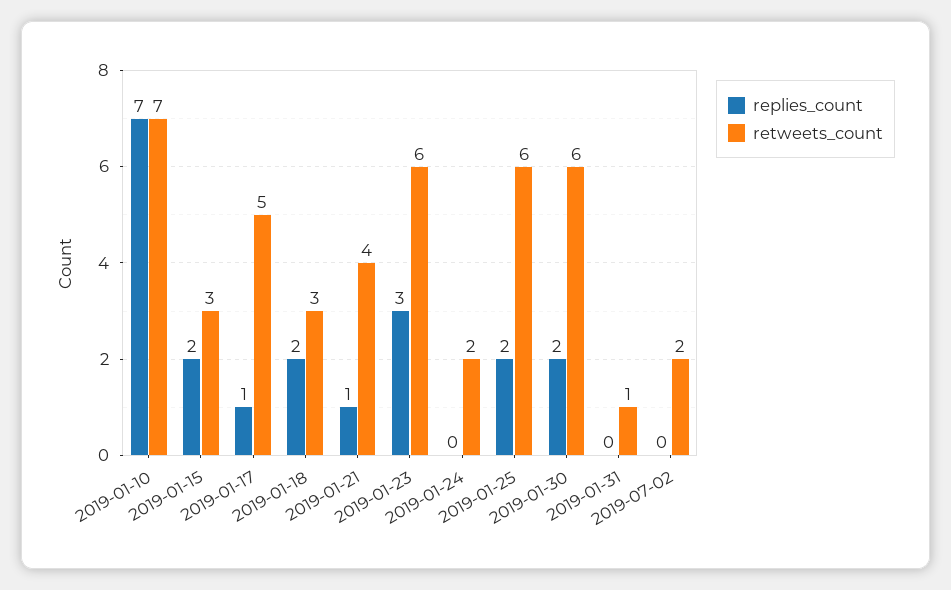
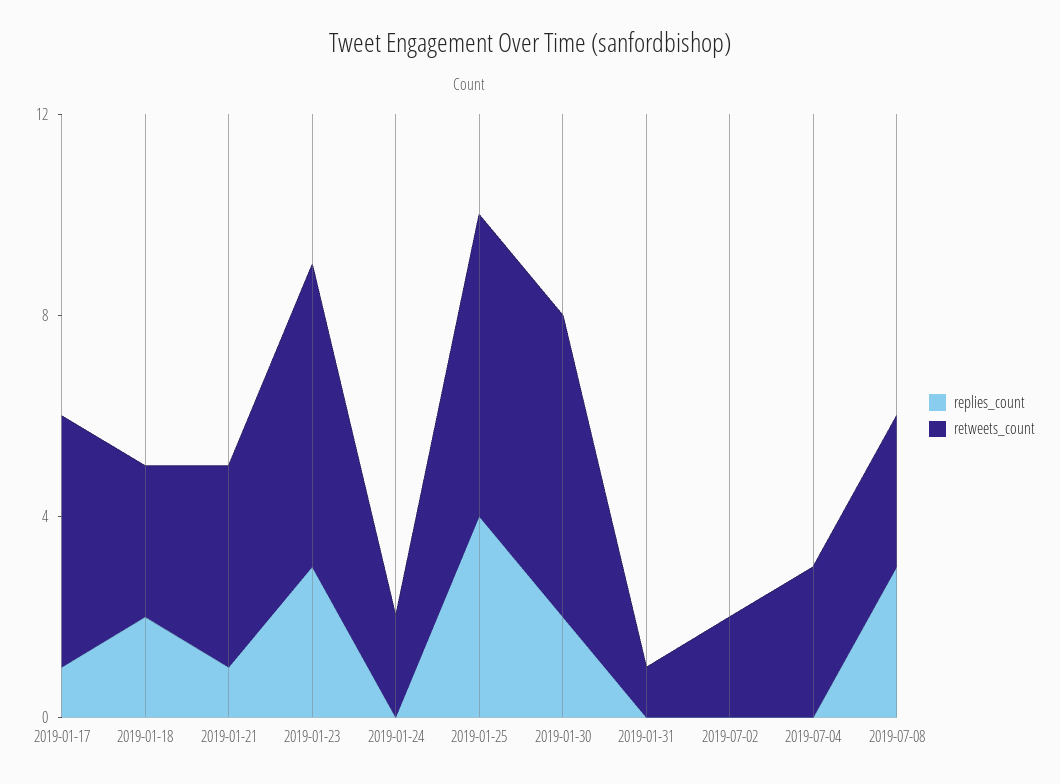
replies_count, 2019-01-10: 7 -> none
retweets_count, 2019-01-10: 7 -> none
replies_count, 2019-01-15: 2 -> none
retweets_count, 2019-01-15: 3 -> none
replies_count, 2019-01-25: 2 -> 4
replies_count, 2019-07-04: none -> 0
retweets_count, 2019-07-04: none -> 3
replies_count, 2019-07-08: none -> 3
retweets_count, 2019-07-08: none -> 3

